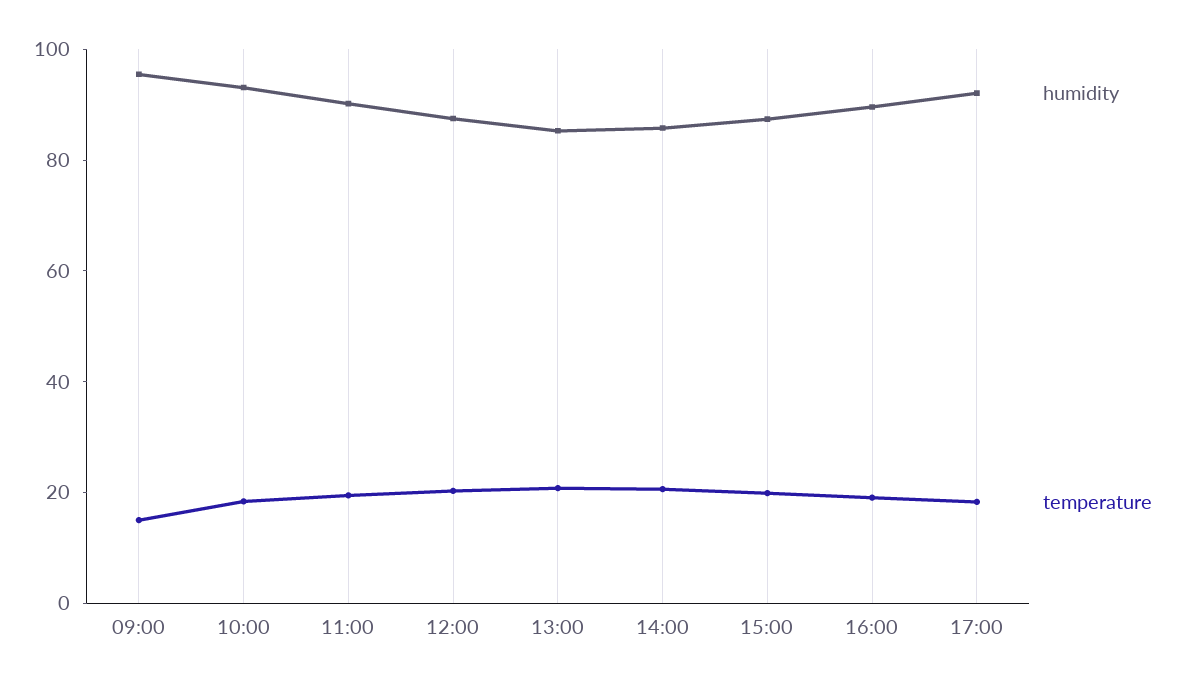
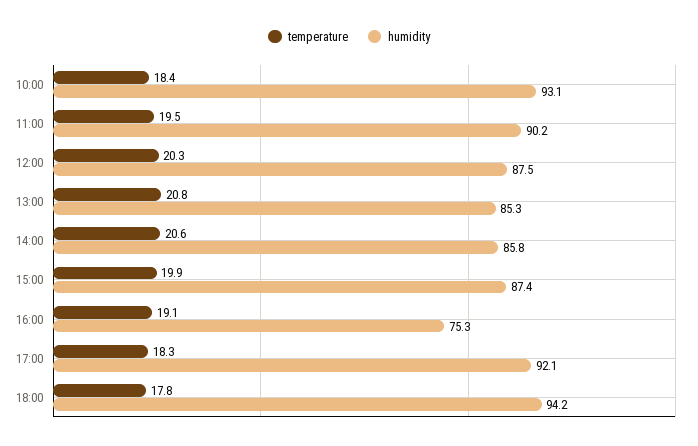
humidity, 09:00: 95 -> none
temperature, 09:00: 15 -> none
humidity, 16:00: 90 -> 75.3
temperature, 18:00: none -> 17.8
humidity, 18:00: none -> 94.2

